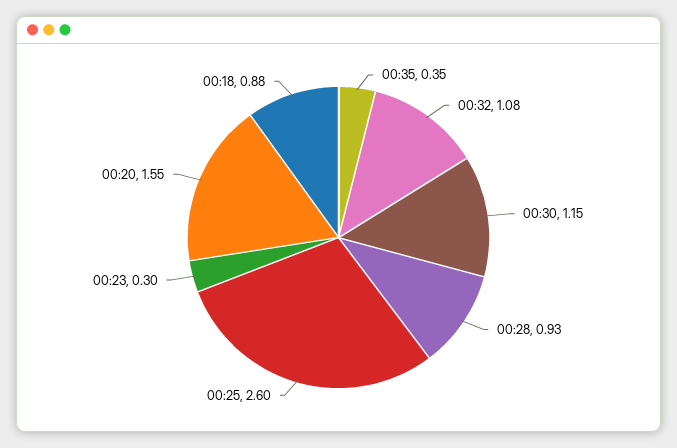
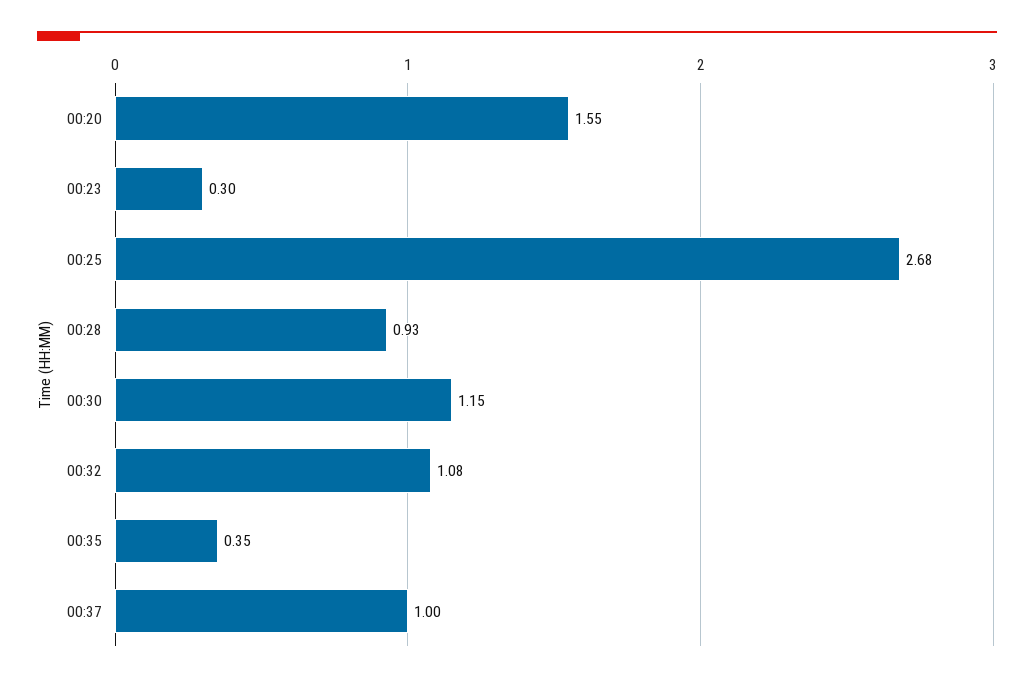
00:25: 2.6 -> 2.68
00:18: 0.88 -> none
00:37: none -> 1

